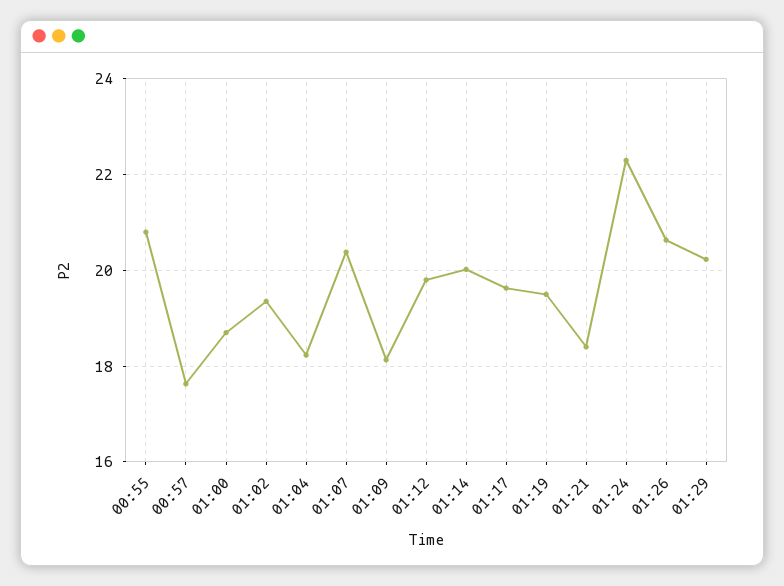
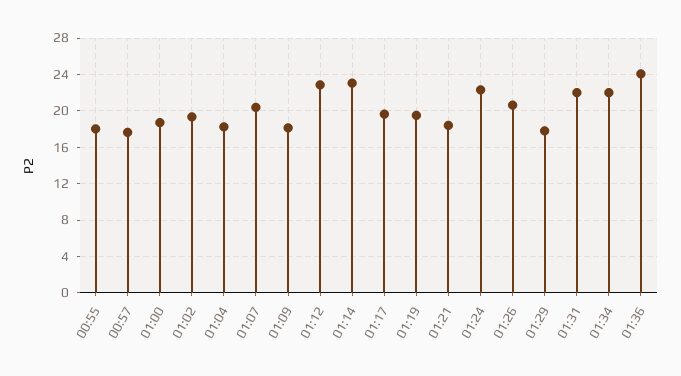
00:55: 20.8 -> 18
01:12: 19.8 -> 23
01:14: 20 -> 23
01:29: 20.2 -> 18
01:31: none -> 22
01:34: none -> 22
01:36: none -> 24

